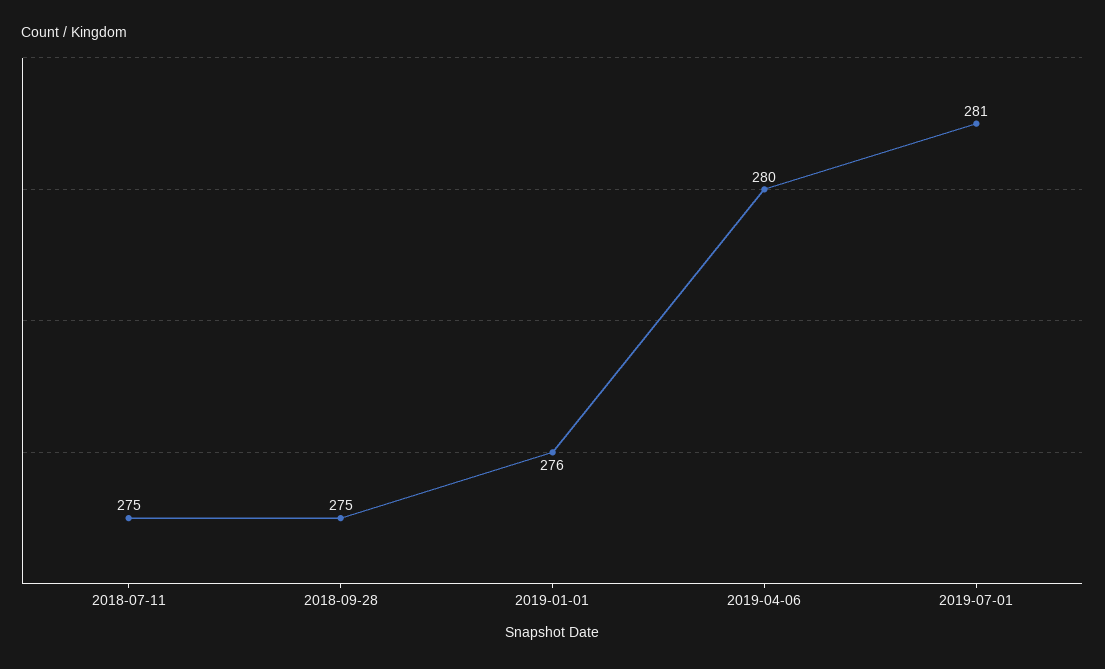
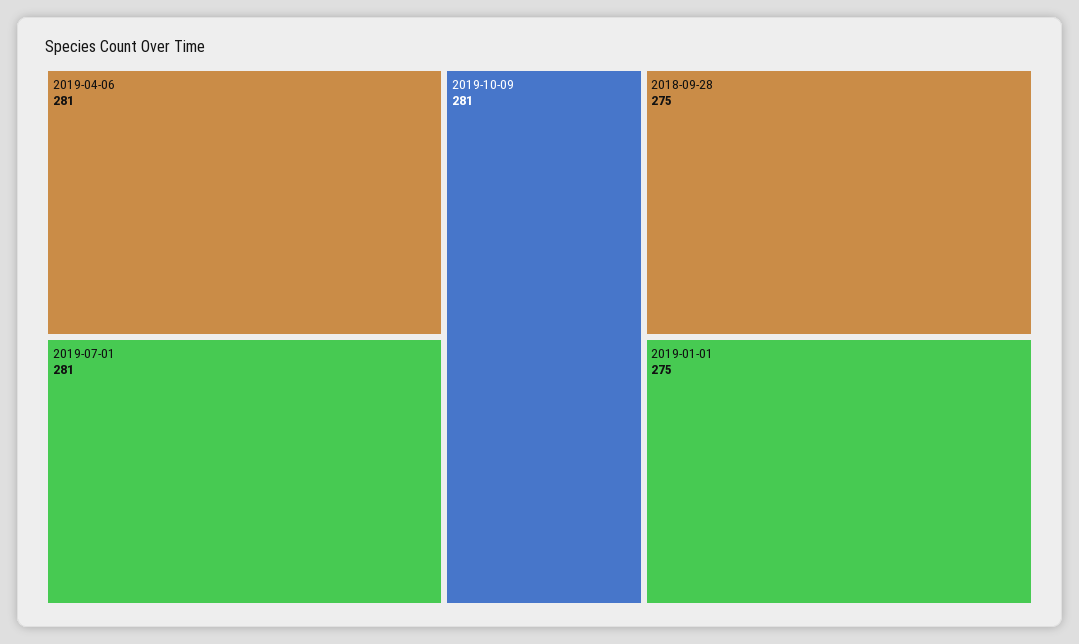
2018-07-11: 275 -> none
2019-01-01: 276 -> 275
2019-04-06: 280 -> 281
2019-10-09: none -> 281

